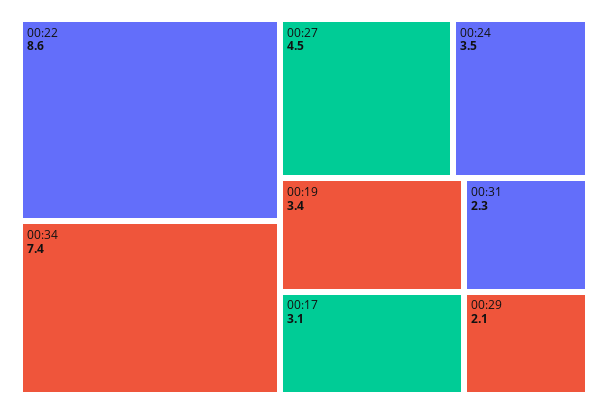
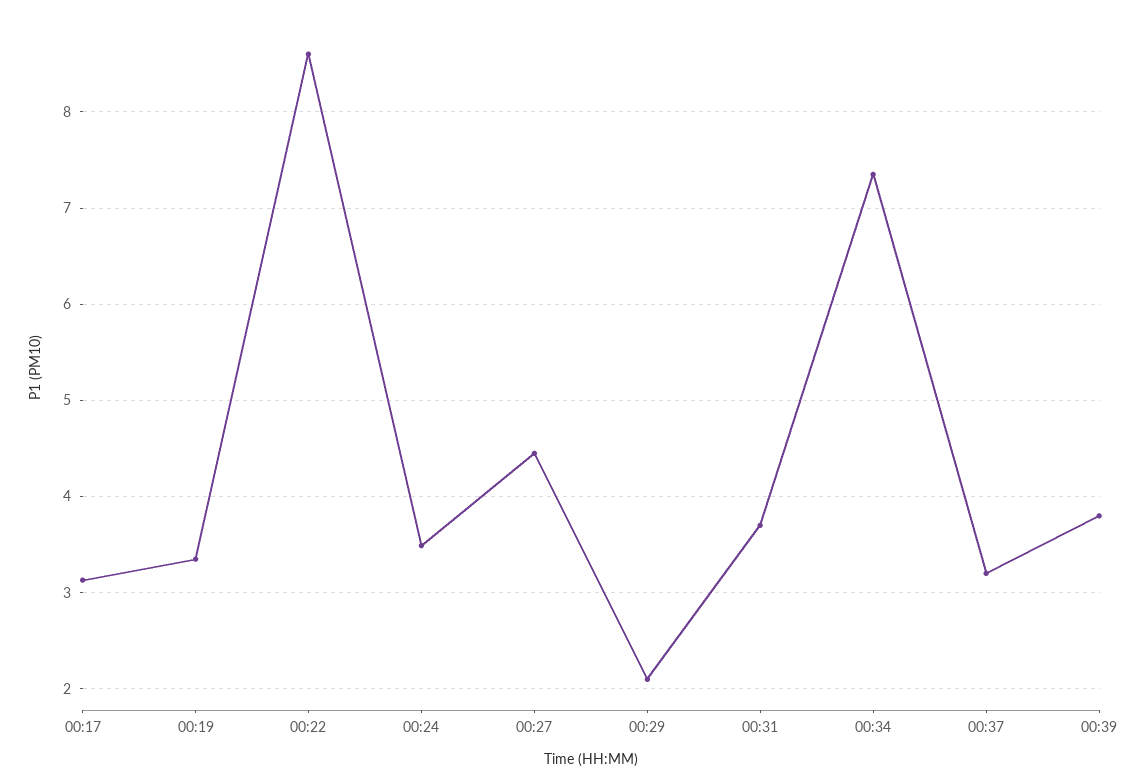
00:31: 2.3 -> 3.7
00:37: none -> 3.2
00:39: none -> 3.8

